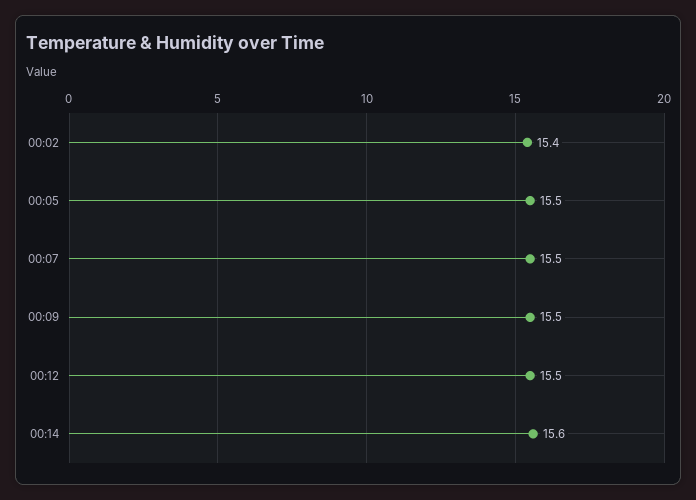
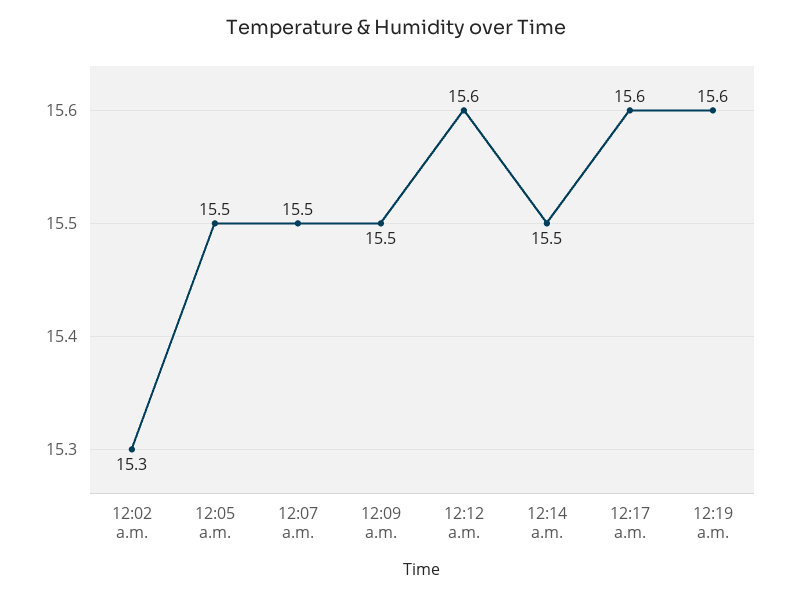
00:02: 15.4 -> 15.3
00:12: 15.5 -> 15.6
00:14: 15.6 -> 15.5
12:17 a.m.: none -> 15.6
12:19 a.m.: none -> 15.6

